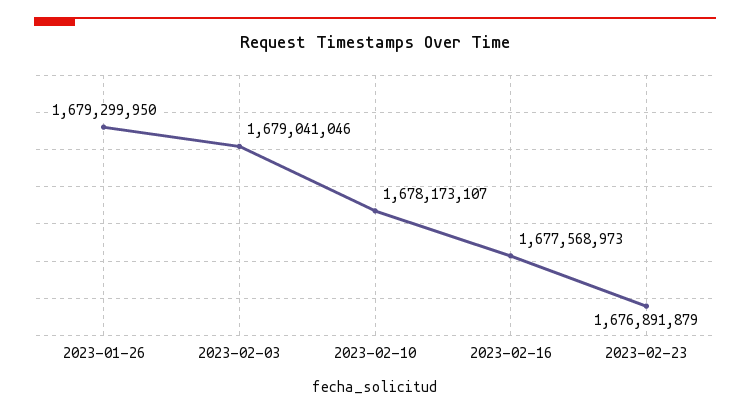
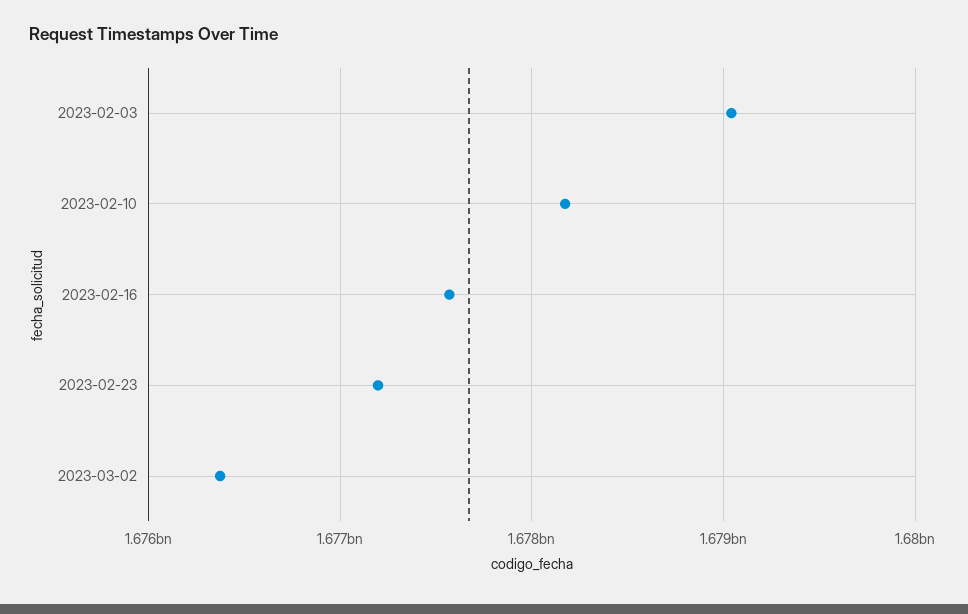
2023-01-26: 1679299950 -> none
2023-02-23: 1676891879 -> 1677200000
2023-03-02: none -> 1676400000

